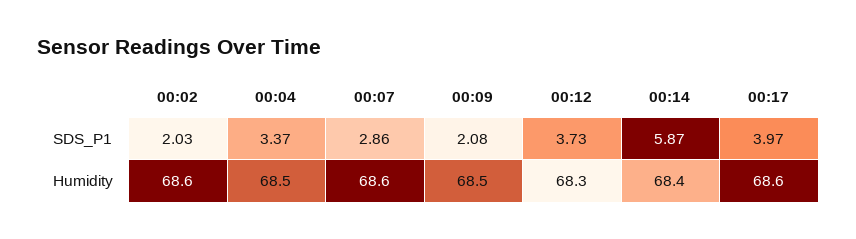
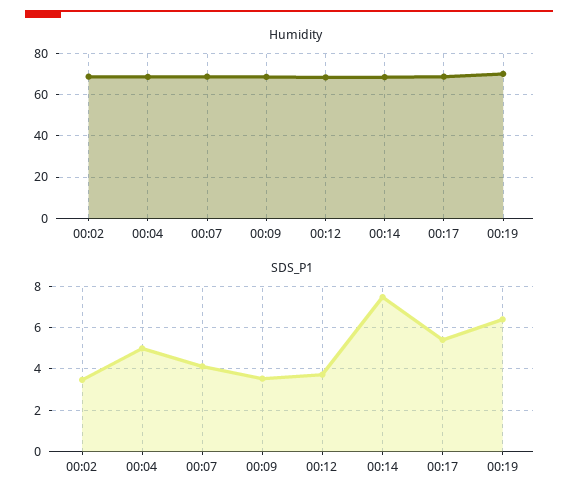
SDS_P1, 00:02: 2.03 -> 3.5
SDS_P1, 00:04: 3.37 -> 5
SDS_P1, 00:07: 2.86 -> 4
SDS_P1, 00:09: 2.08 -> 3.5
SDS_P1, 00:14: 5.87 -> 7.5
SDS_P1, 00:17: 3.97 -> 5.5
Humidity, 00:19: none -> 70
SDS_P1, 00:19: none -> 6.5

